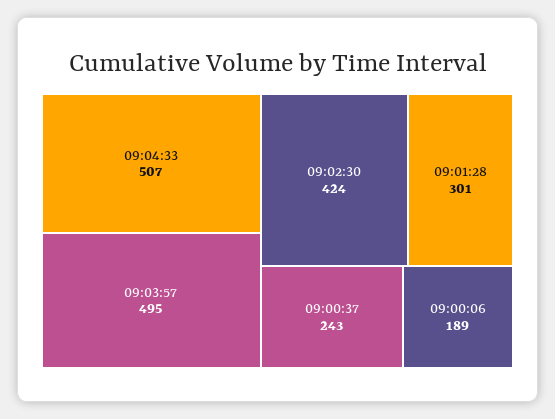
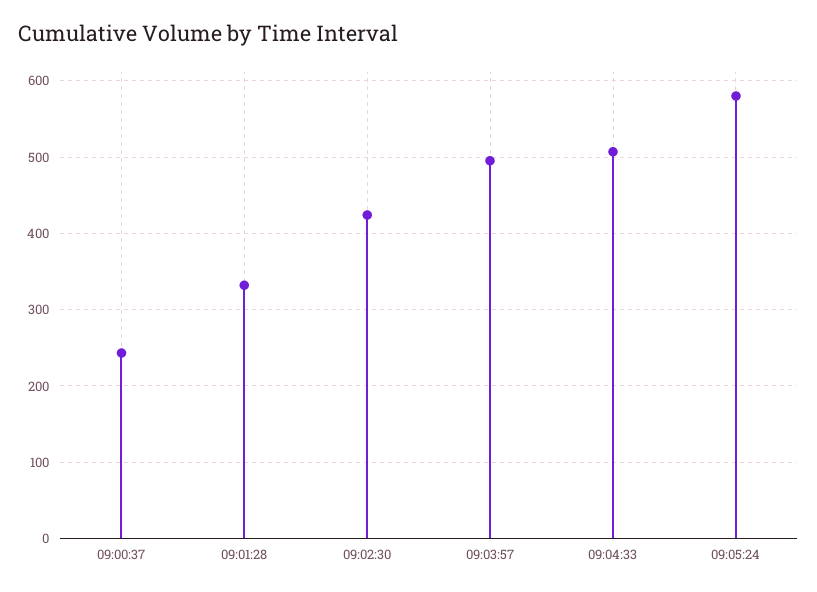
09:01:28: 301 -> 330
09:00:06: 189 -> none
09:05:24: none -> 580

